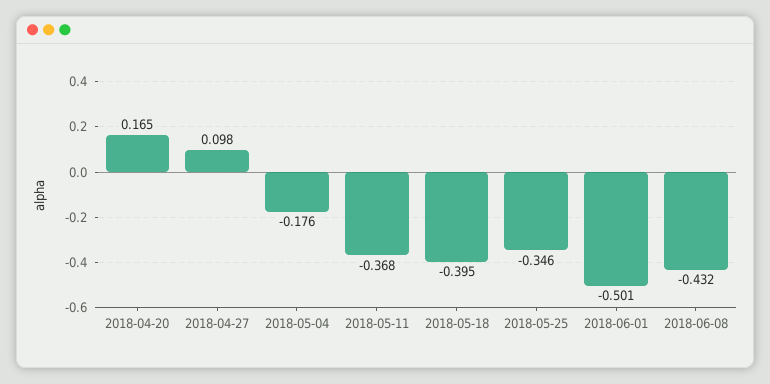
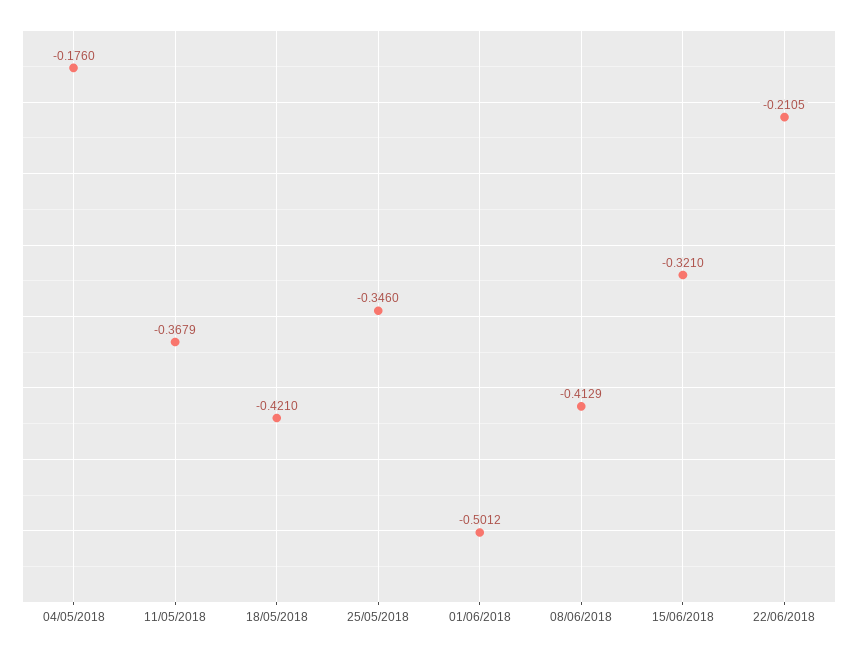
2018-04-20: 0.165 -> none
2018-04-27: 0.098 -> none
2018-05-18: -0.395 -> -0.421
2018-06-08: -0.432 -> -0.4129
15/06/2018: none -> -0.321
22/06/2018: none -> -0.2105

